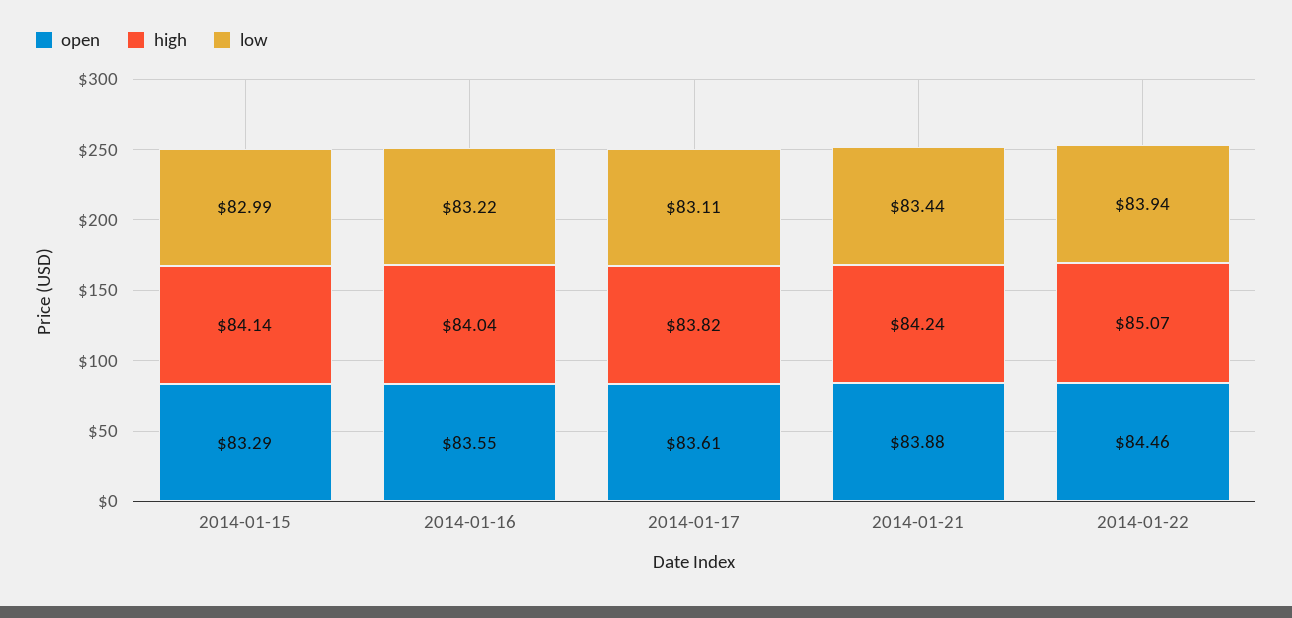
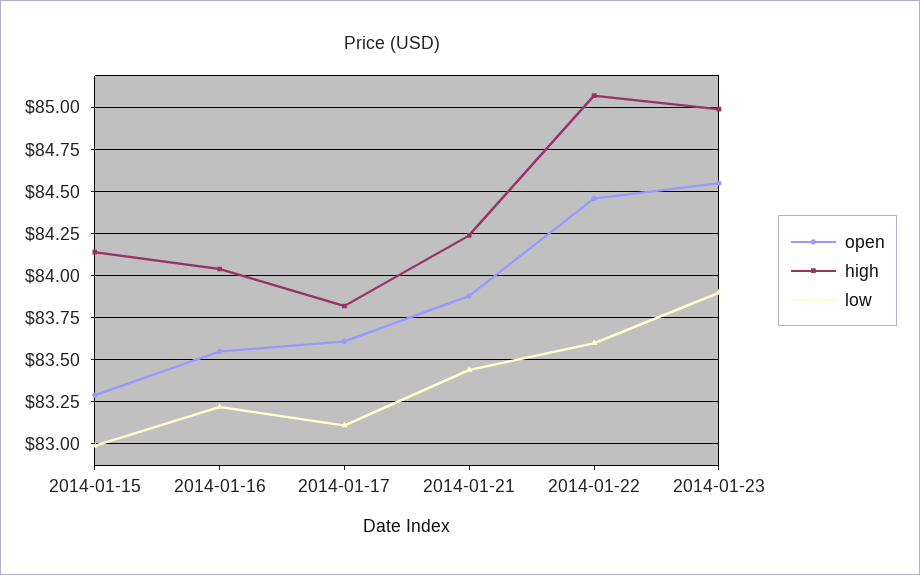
low, 2014-01-22: 83.94 -> 83.6
open, 2014-01-23: none -> 84.55
high, 2014-01-23: none -> 85
low, 2014-01-23: none -> 83.9

